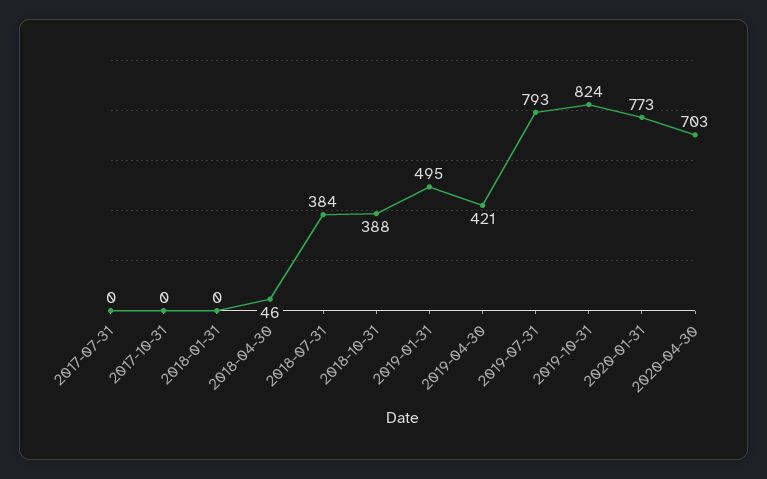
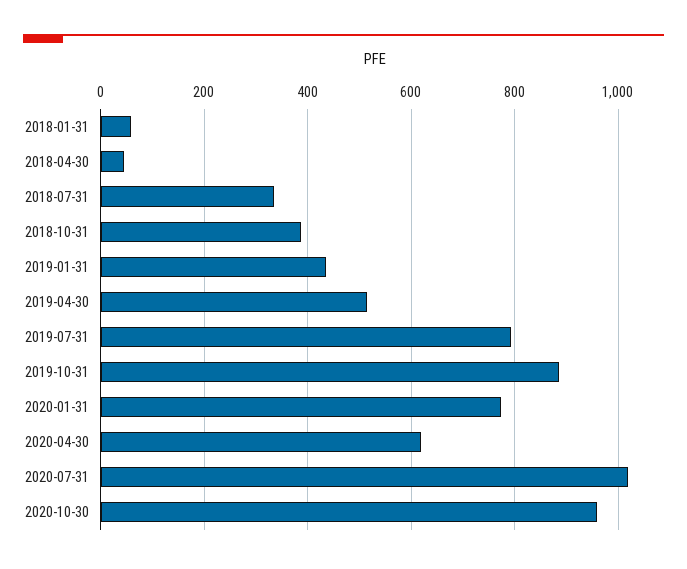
2017-07-31: 0 -> none
2017-10-31: 0 -> none
2018-01-31: 0 -> 60
2018-07-31: 384 -> 340
2019-01-31: 495 -> 440
2019-04-30: 421 -> 520
2019-10-31: 824 -> 880
2020-04-30: 703 -> 620
2020-07-31: none -> 1020
2020-10-30: none -> 960

